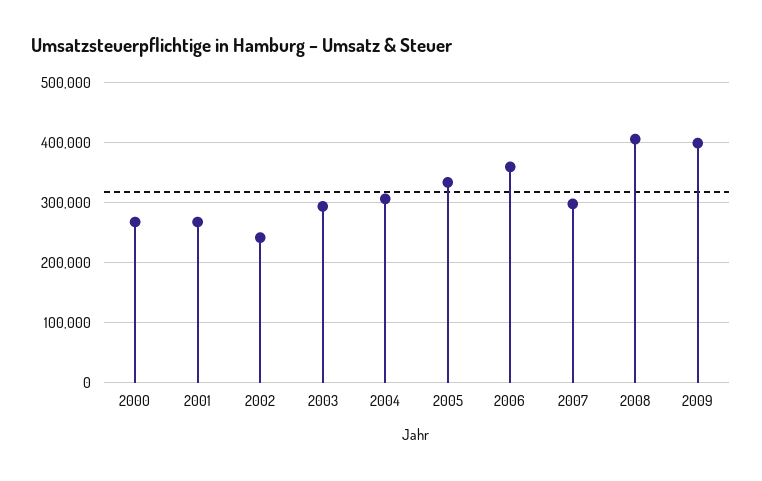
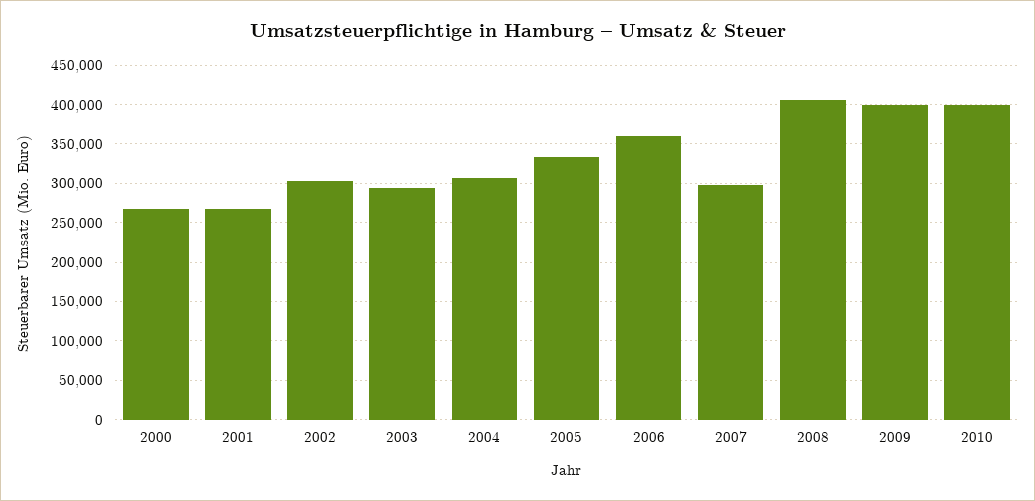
2002: 240000 -> 300000
2010: none -> 400000

